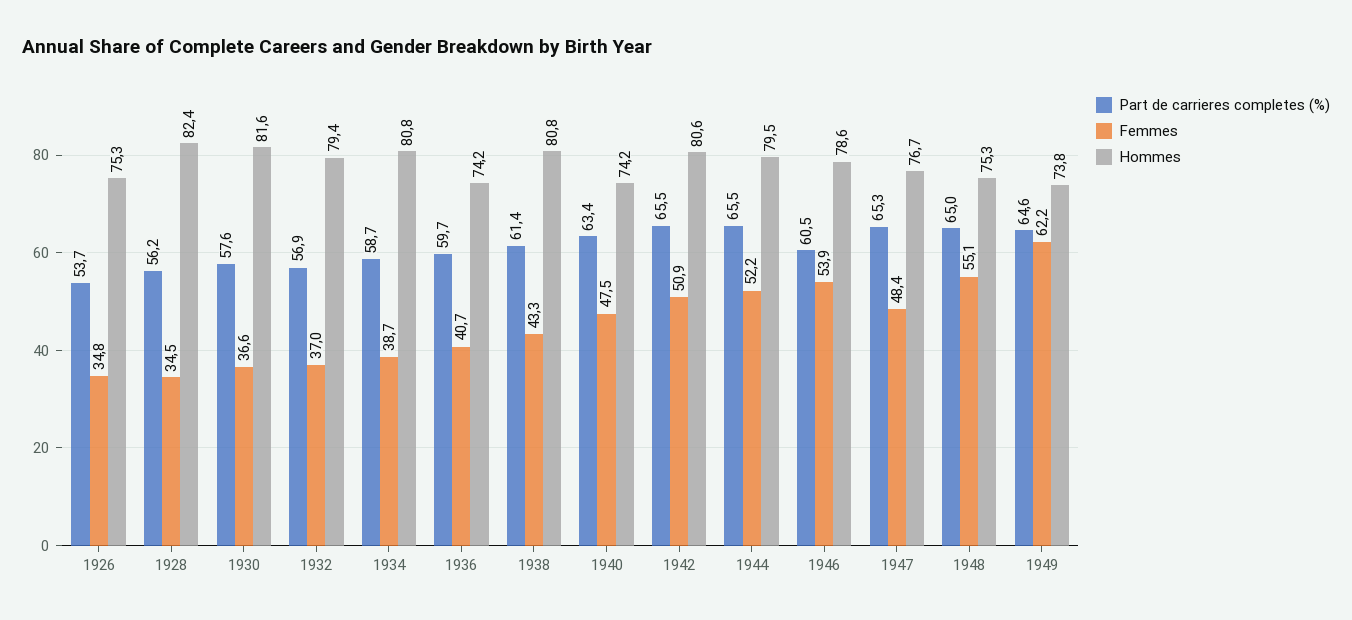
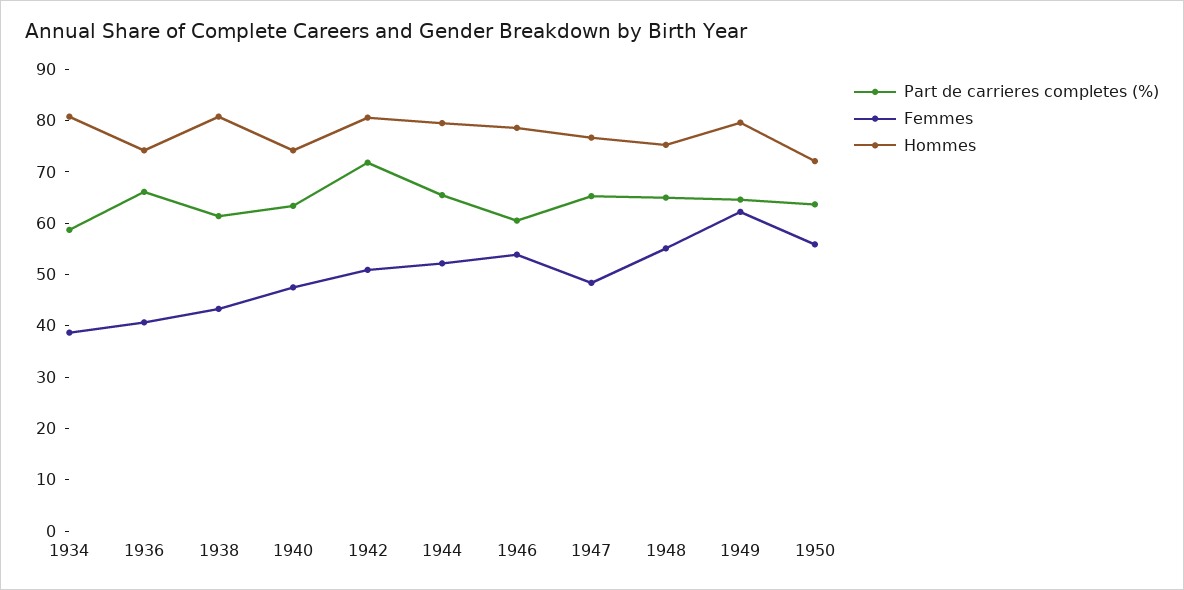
Part de carrieres completes (%), 1926: 53.7 -> none
Femmes, 1926: 34.8 -> none
Hommes, 1926: 75.3 -> none
Part de carrieres completes (%), 1928: 56.2 -> none
Femmes, 1928: 34.5 -> none
Hommes, 1928: 82.4 -> none
Part de carrieres completes (%), 1930: 57.6 -> none
Femmes, 1930: 36.6 -> none
Hommes, 1930: 81.6 -> none
Part de carrieres completes (%), 1932: 56.9 -> none
Femmes, 1932: 37 -> none
Hommes, 1932: 79.4 -> none
Part de carrieres completes (%), 1936: 59.7 -> 66
Part de carrieres completes (%), 1942: 65.5 -> 72
Hommes, 1949: 73.8 -> 80
Part de carrieres completes (%), 1950: none -> 64
Femmes, 1950: none -> 56
Hommes, 1950: none -> 72

